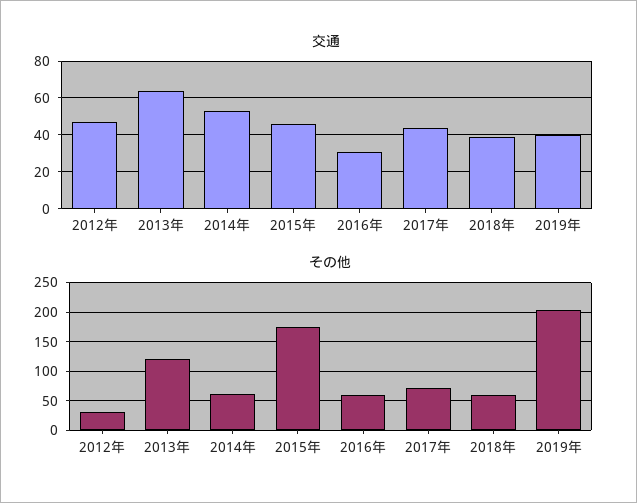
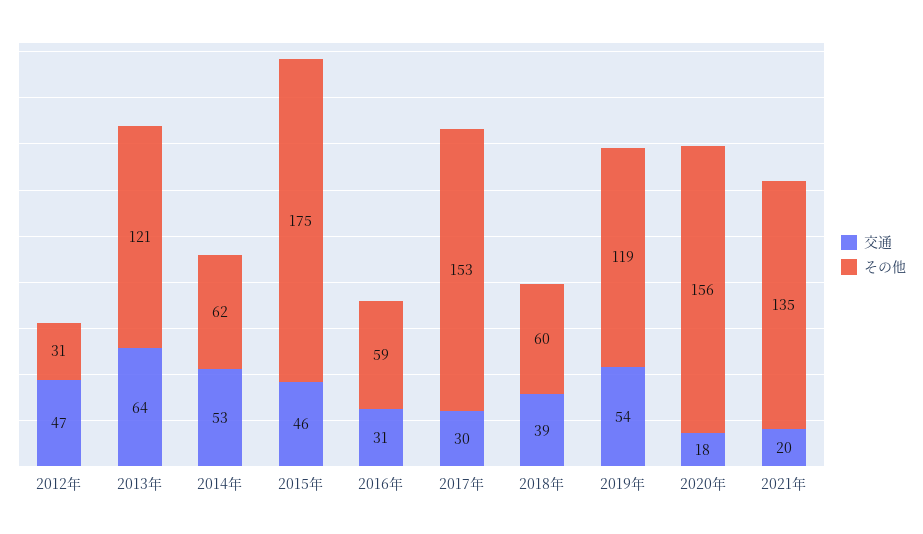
交通, 2017年: 45 -> 30
交通, 2019年: 40 -> 54
その他, 2017年: 75 -> 153
その他, 2019年: 200 -> 119
交通, 2020年: none -> 18
その他, 2020年: none -> 156
交通, 2021年: none -> 20
その他, 2021年: none -> 135

